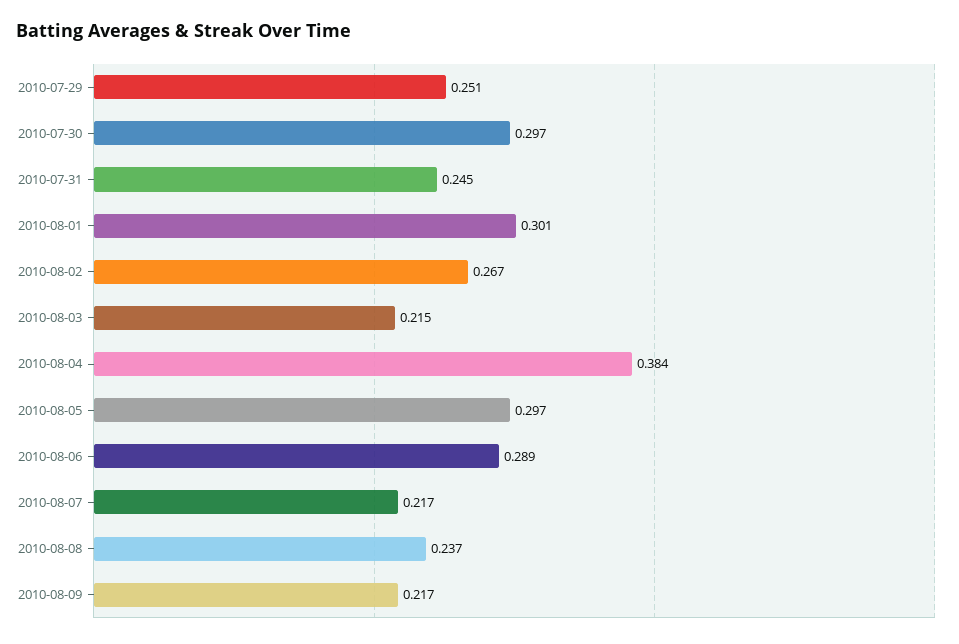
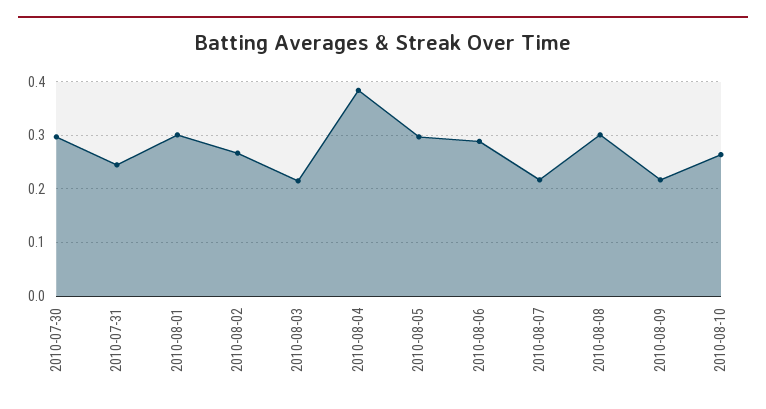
2010-07-29: 0.251 -> none
2010-08-08: 0.237 -> 0.3
2010-08-10: none -> 0.26

